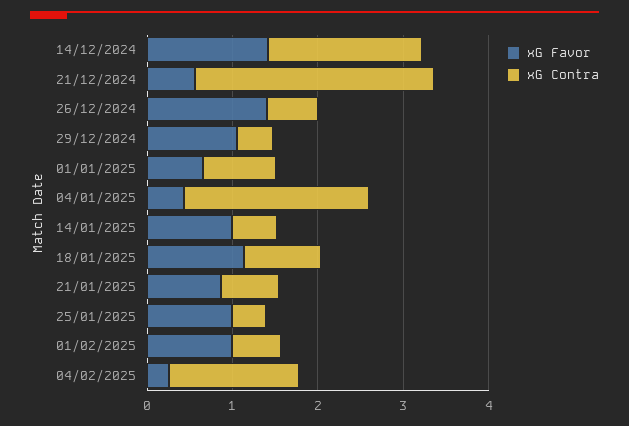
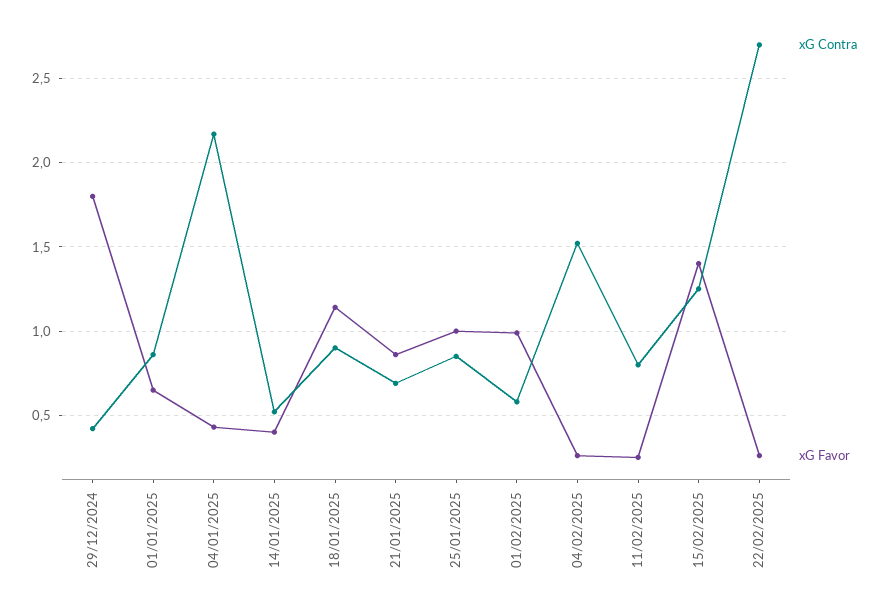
xG Favor, 14/12/2024: 1.4 -> none
xG Contra, 14/12/2024: 1.8 -> none
xG Favor, 21/12/2024: 0.6 -> none
xG Contra, 21/12/2024: 2.8 -> none
xG Favor, 26/12/2024: 1.4 -> none
xG Contra, 26/12/2024: 0.6 -> none
xG Favor, 29/12/2024: 1 -> 1.8
xG Favor, 14/01/2025: 1 -> 0.4
xG Contra, 25/01/2025: 0.4 -> 0.85
xG Contra, 11/02/2025: none -> 0.8
xG Favor, 11/02/2025: none -> 0.25
xG Contra, 15/02/2025: none -> 1.25
xG Favor, 15/02/2025: none -> 1.4
xG Contra, 22/02/2025: none -> 2.7
xG Favor, 22/02/2025: none -> 0.25

